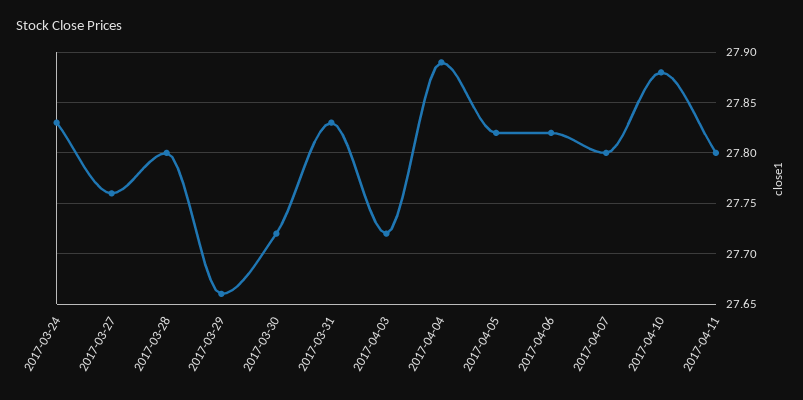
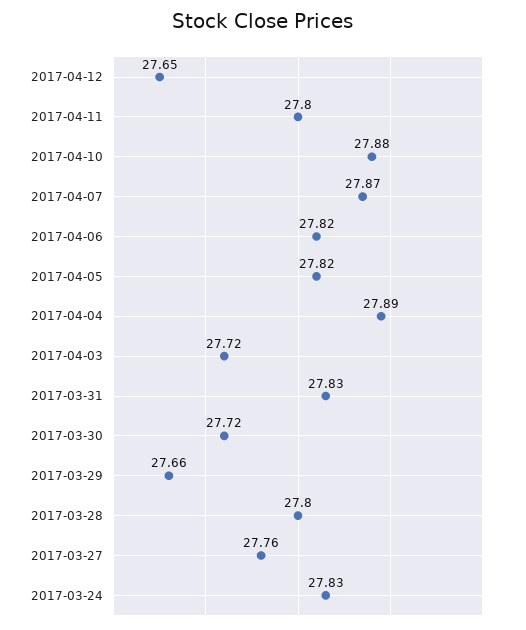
2017-04-07: 27.8 -> 27.87
2017-04-12: none -> 27.65

